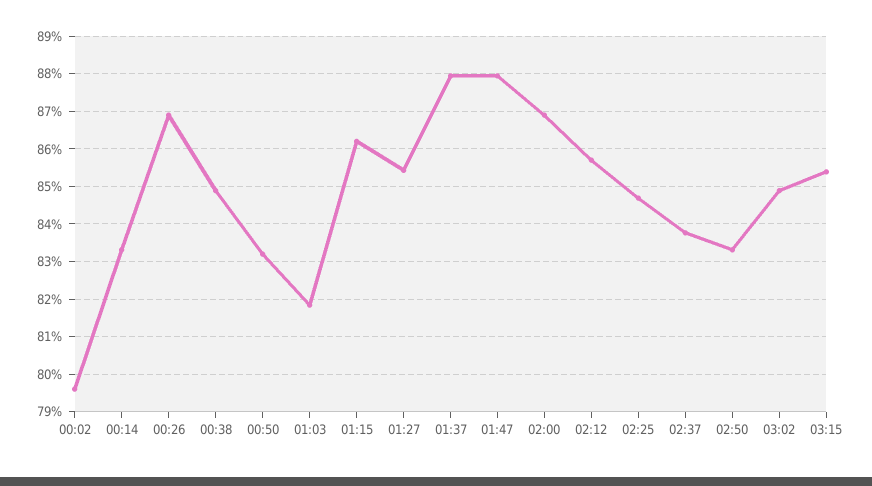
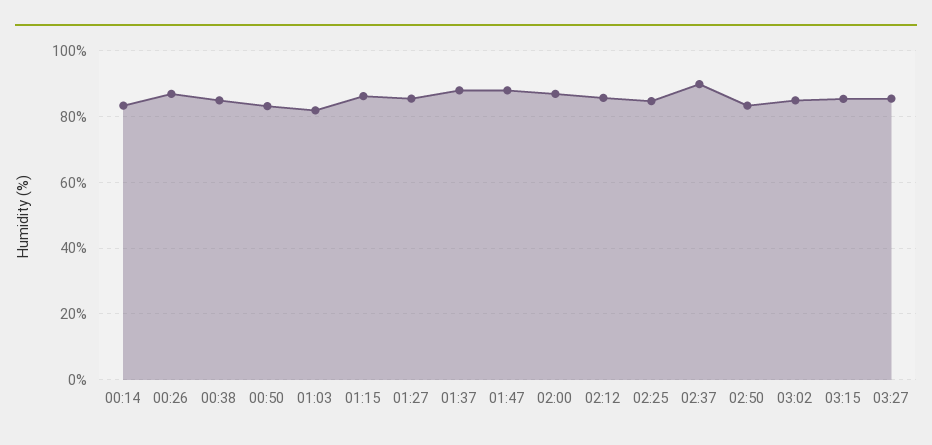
00:02: 79.6 -> none
02:37: 83.8 -> 90
03:27: none -> 86

